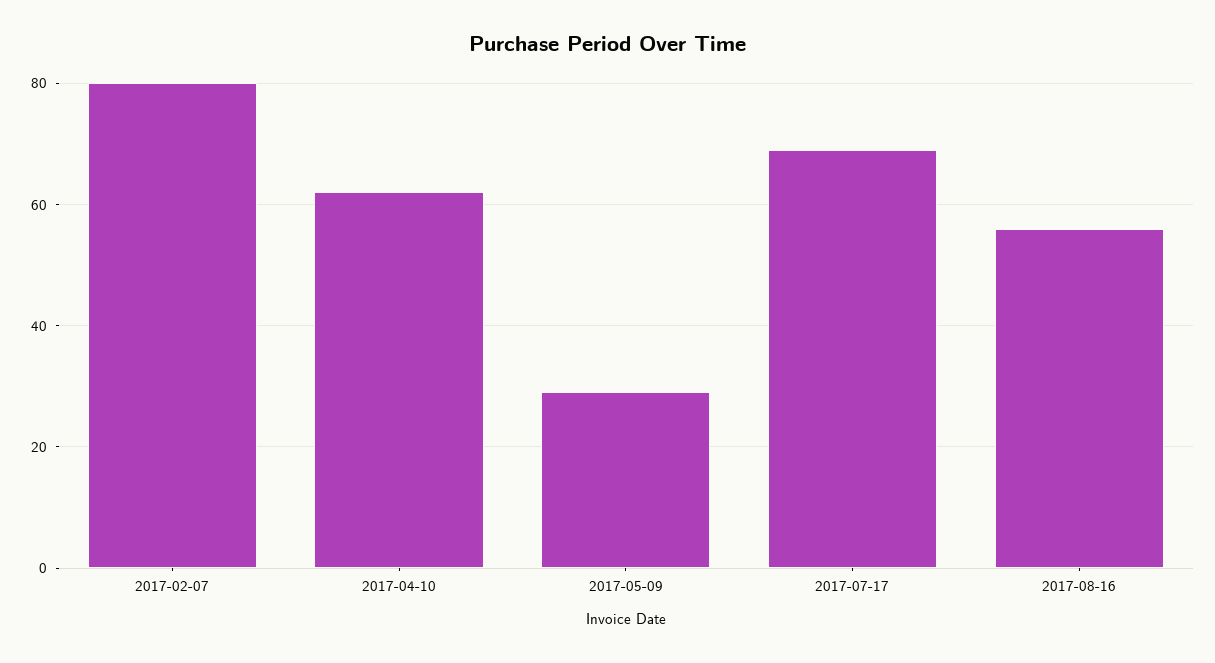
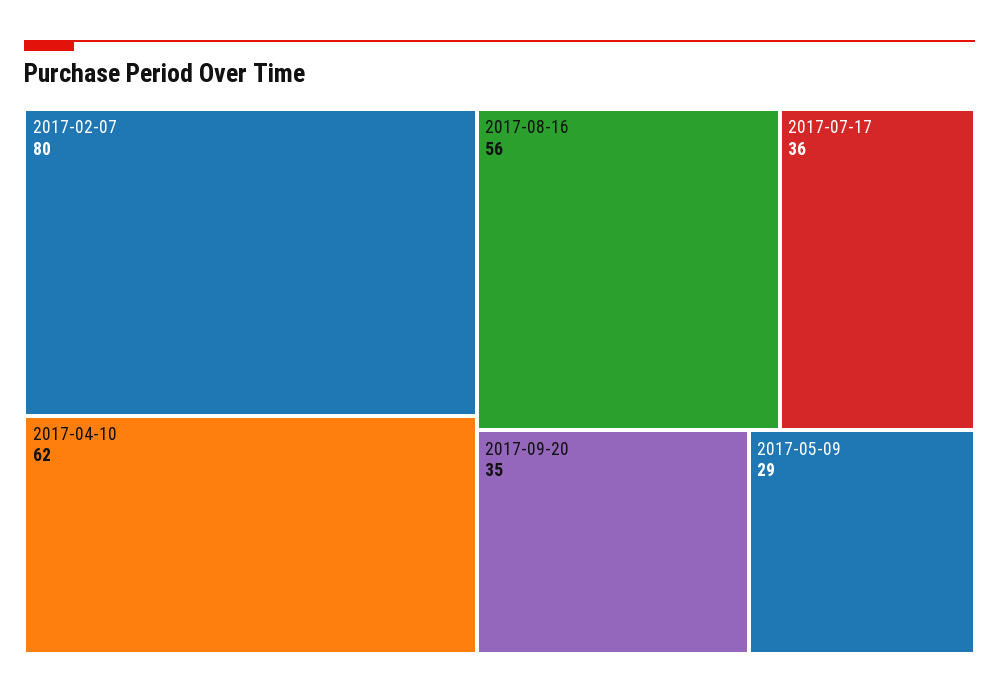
2017-07-17: 70 -> 36
2017-09-20: none -> 35

